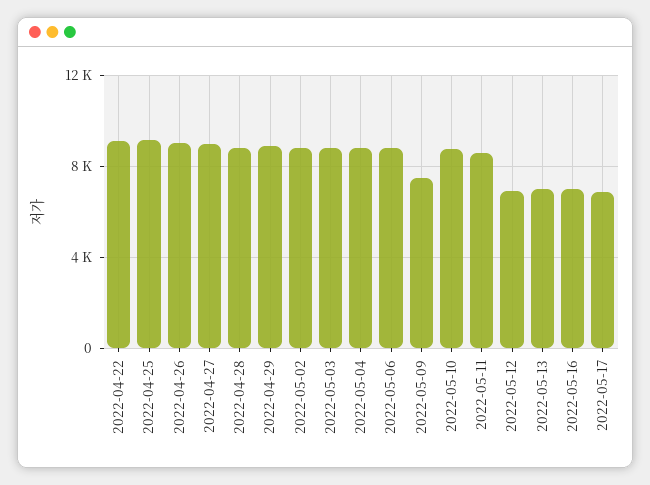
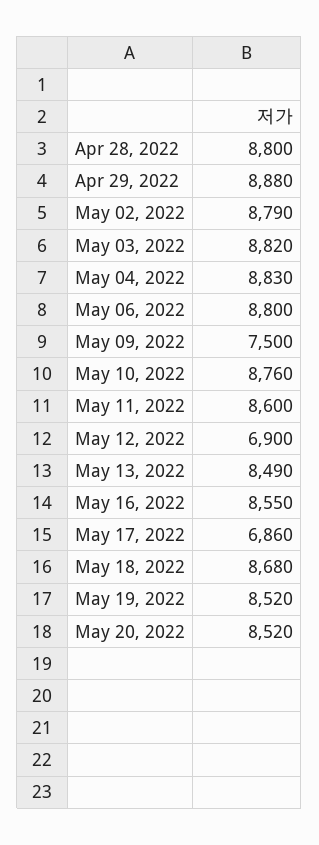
2022-04-22: 9000 -> none
2022-04-25: 9000 -> none
2022-04-26: 9000 -> none
2022-04-27: 9000 -> none
2022-05-13: 7000 -> 8490
2022-05-16: 7000 -> 8550
May 18, 2022: none -> 8680
May 19, 2022: none -> 8520
May 20, 2022: none -> 8520

